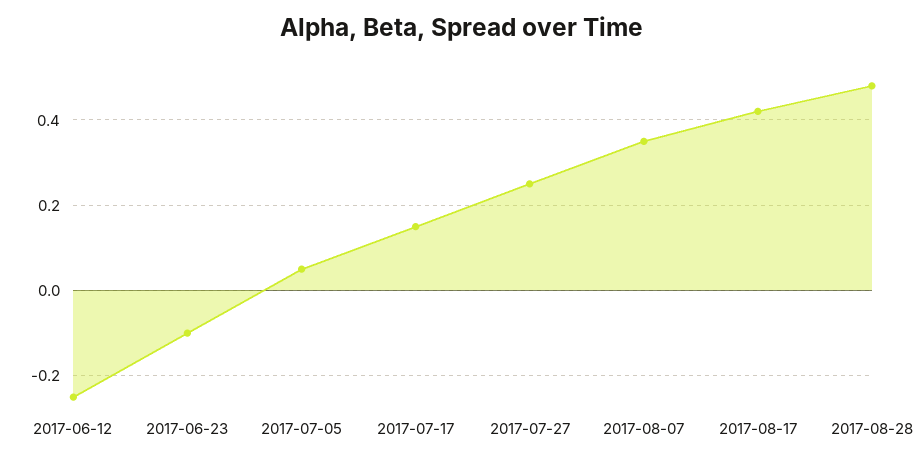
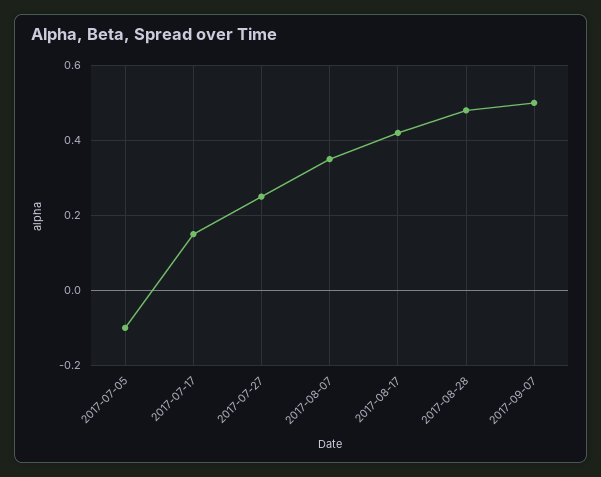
2017-06-12: -0.25 -> none
2017-06-23: -0.1 -> none
2017-07-05: 0.05 -> -0.1
2017-09-07: none -> 0.5

